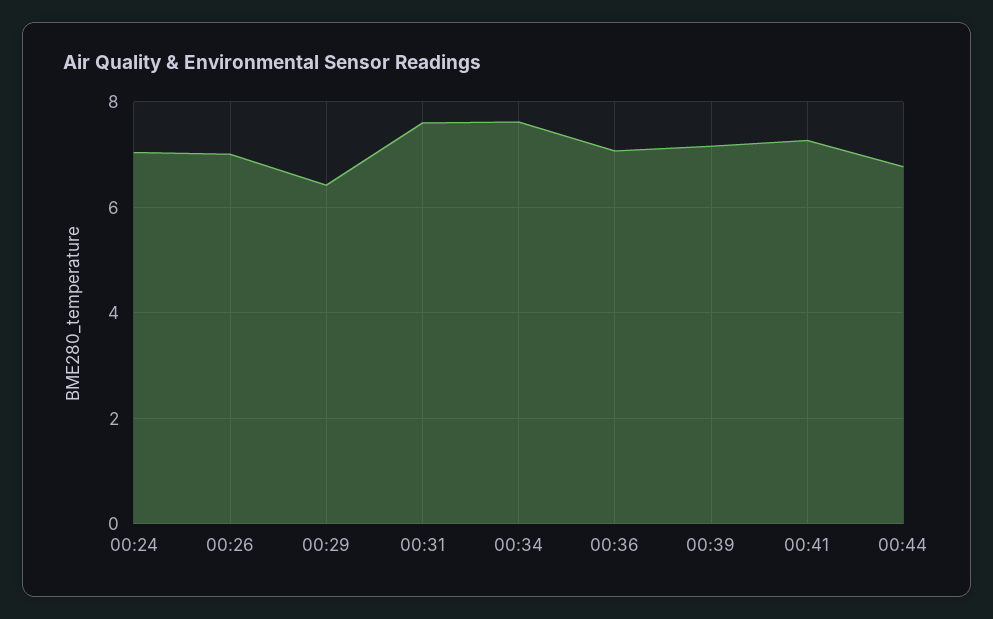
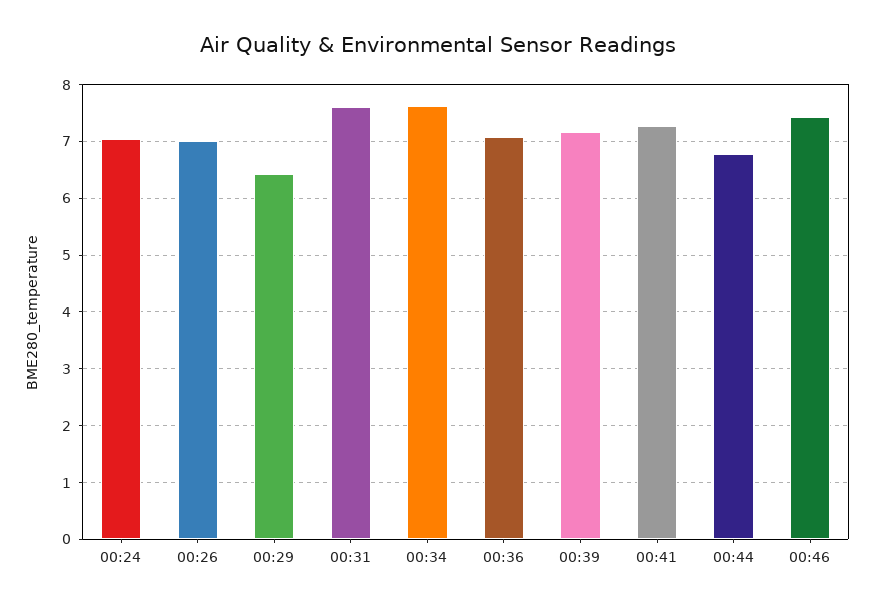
00:46: none -> 7.4

